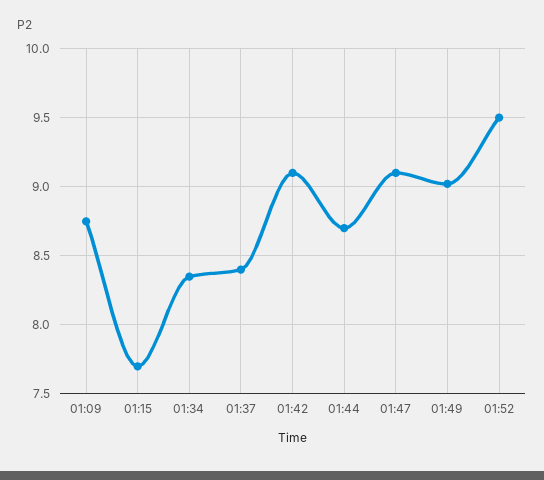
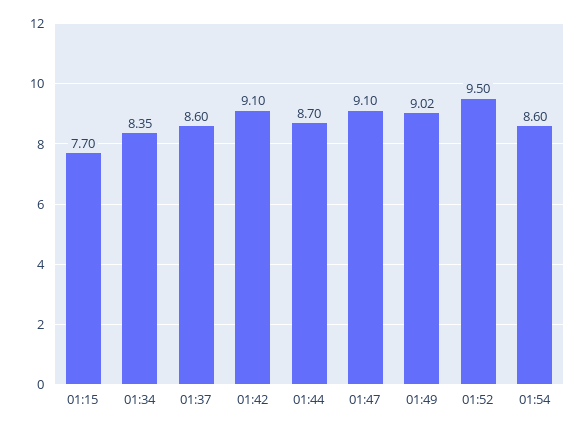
01:09: 8.75 -> none
01:37: 8.4 -> 8.6
01:54: none -> 8.6

